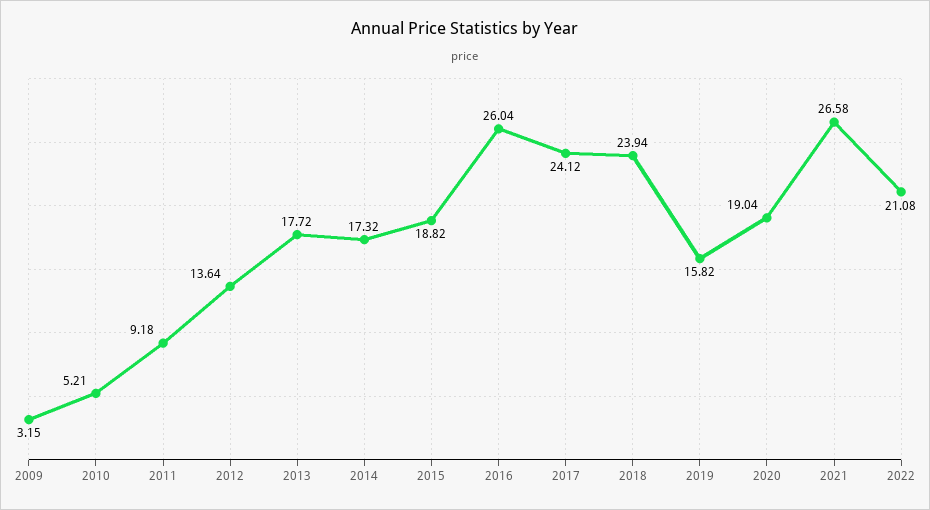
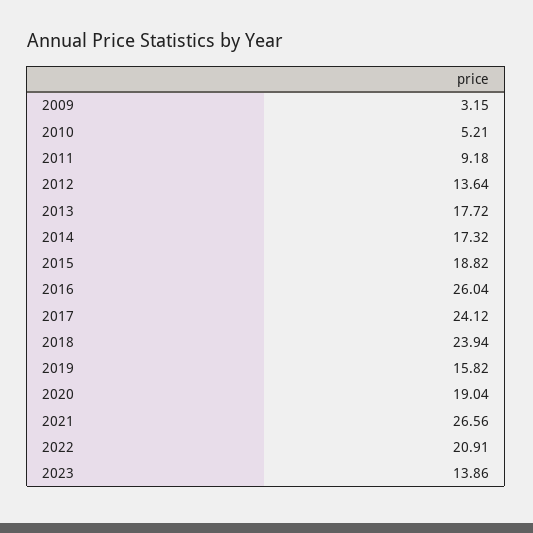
2021: 26.58 -> 26.56
2022: 21.08 -> 20.91
2023: none -> 13.86

